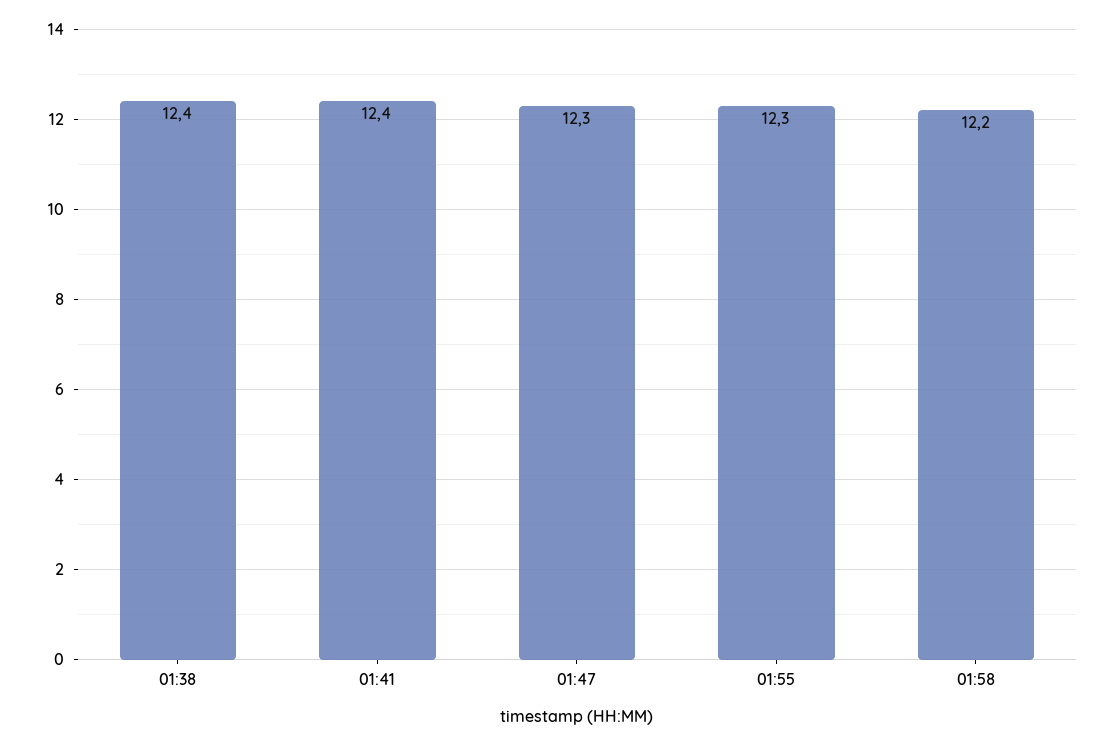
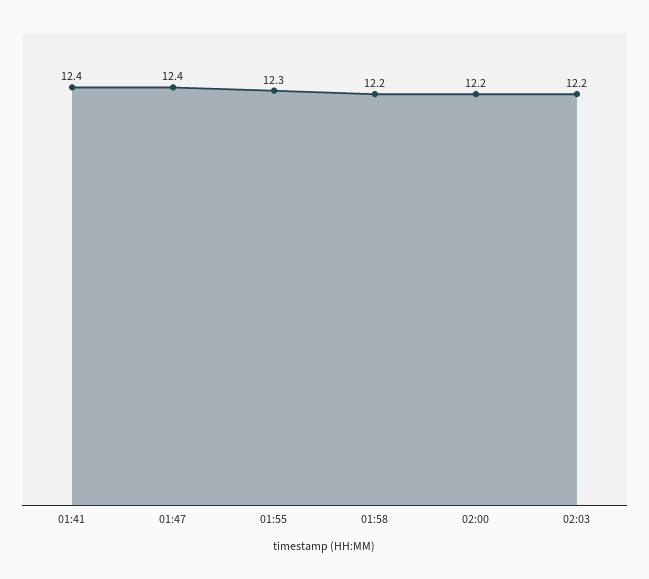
01:38: 12.4 -> none
01:47: 12.3 -> 12.4
02:00: none -> 12.2
02:03: none -> 12.2

